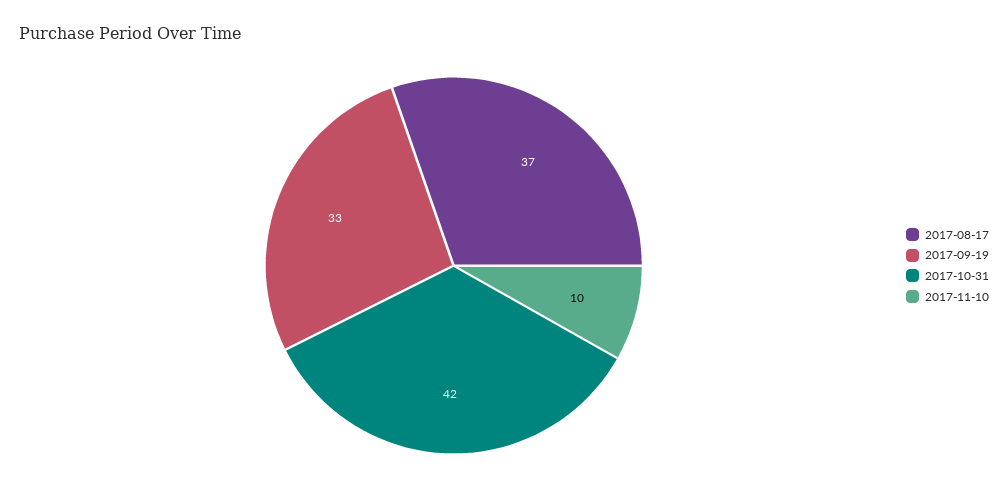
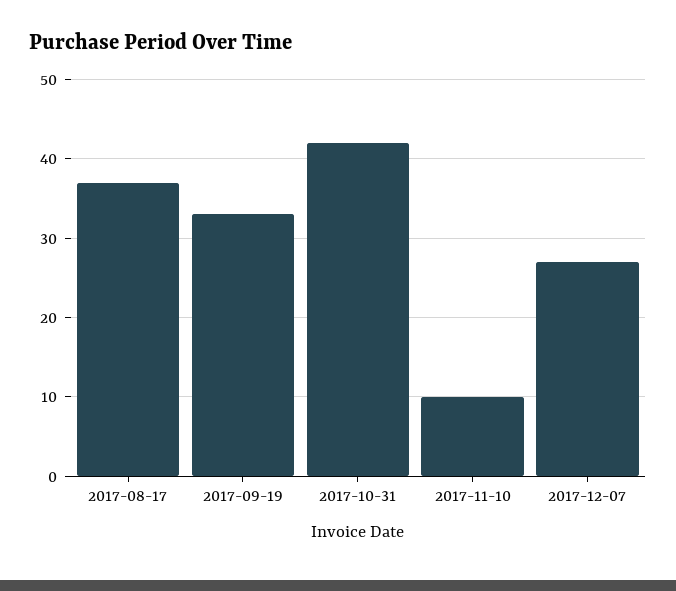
2017-12-07: none -> 27

